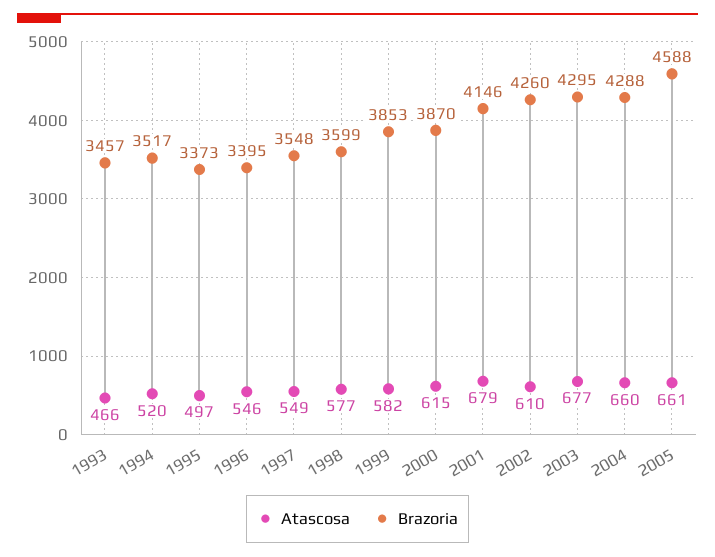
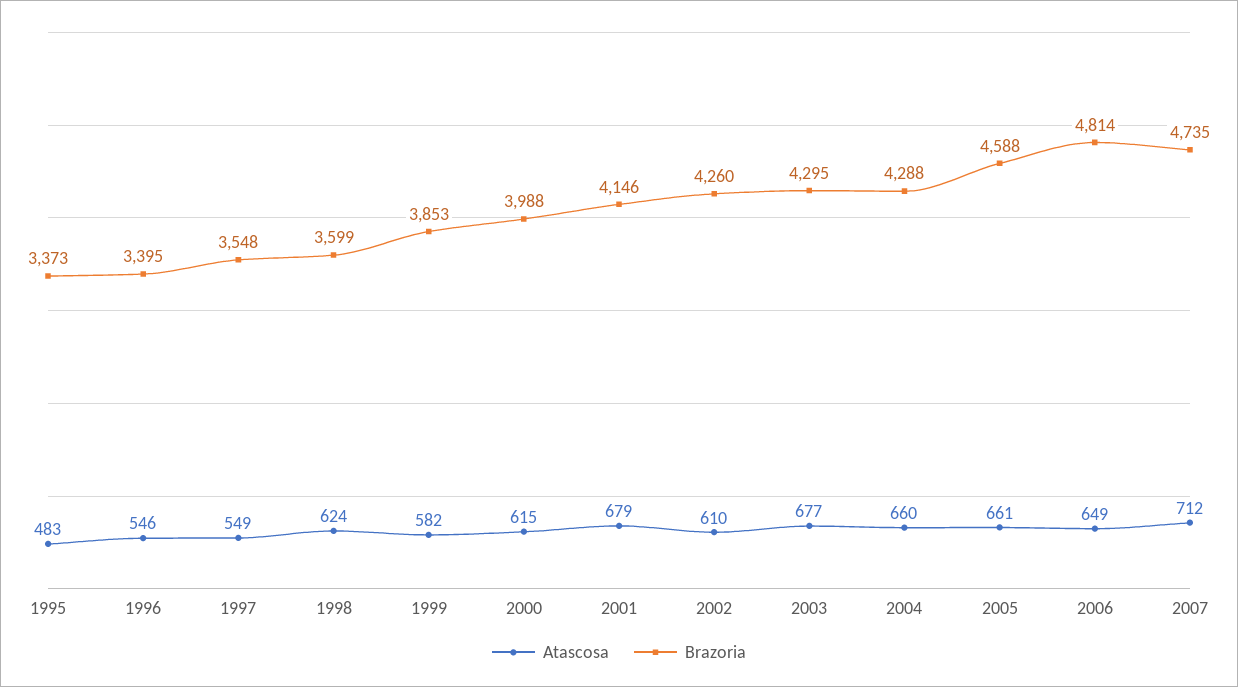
Atascosa, 1993: 466 -> none
Brazoria, 1993: 3457 -> none
Atascosa, 1994: 520 -> none
Brazoria, 1994: 3517 -> none
Atascosa, 1995: 497 -> 483
Atascosa, 1998: 577 -> 624
Brazoria, 2000: 3870 -> 3988
Atascosa, 2006: none -> 649
Brazoria, 2006: none -> 4814
Atascosa, 2007: none -> 712
Brazoria, 2007: none -> 4735

